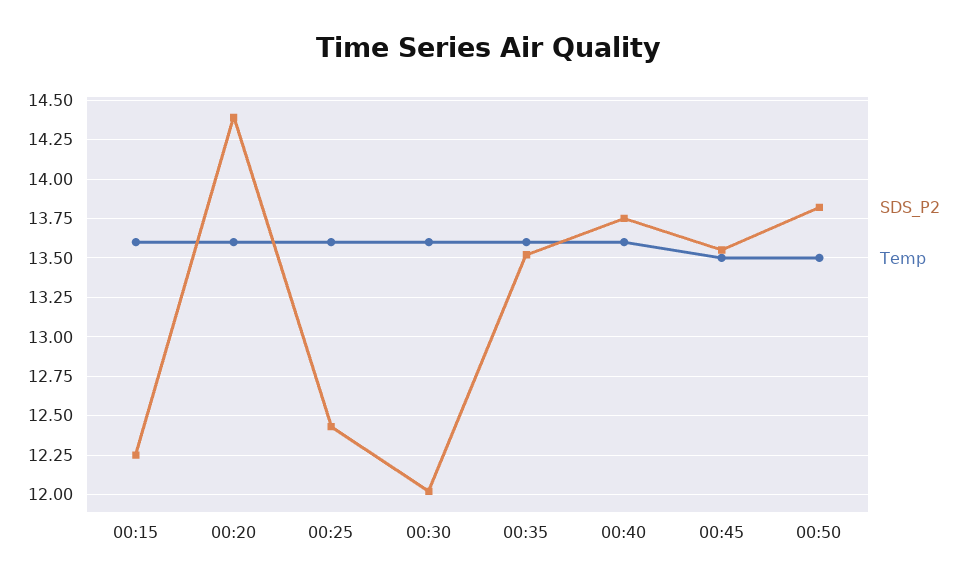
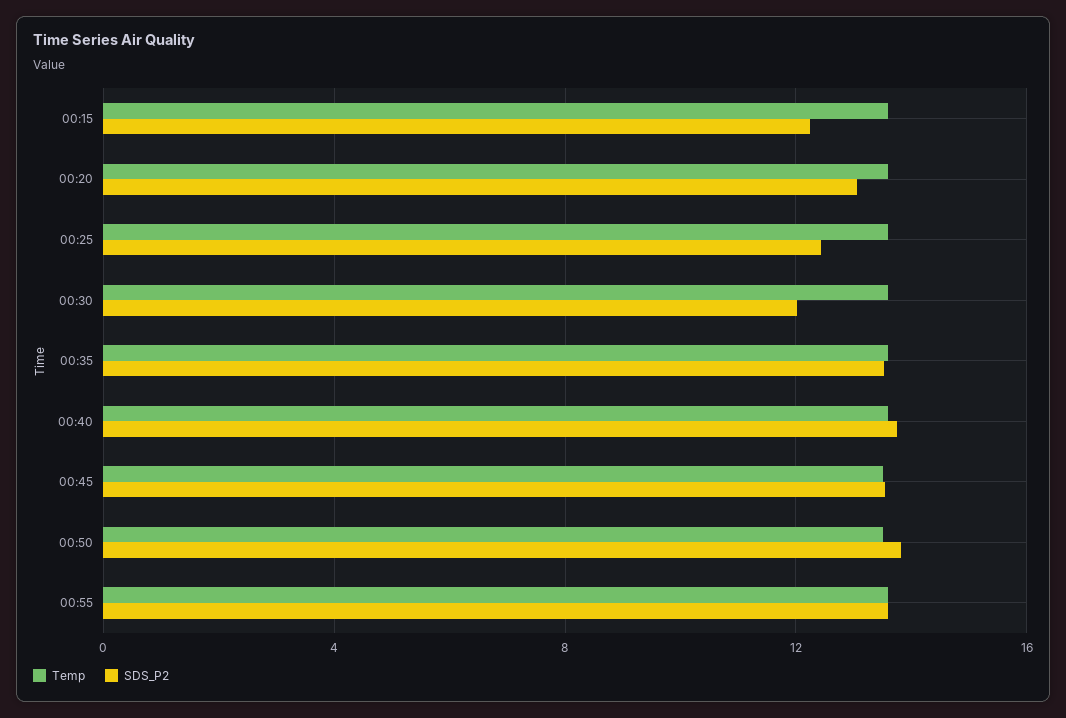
SDS_P2, 00:20: 14.4 -> 13
Temp, 00:55: none -> 13.5
SDS_P2, 00:55: none -> 13.5

